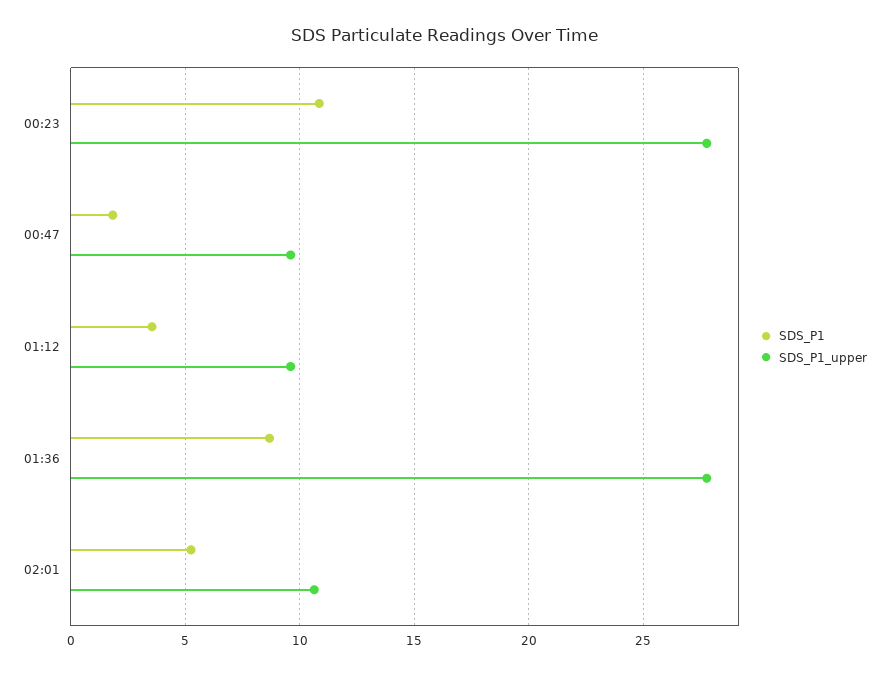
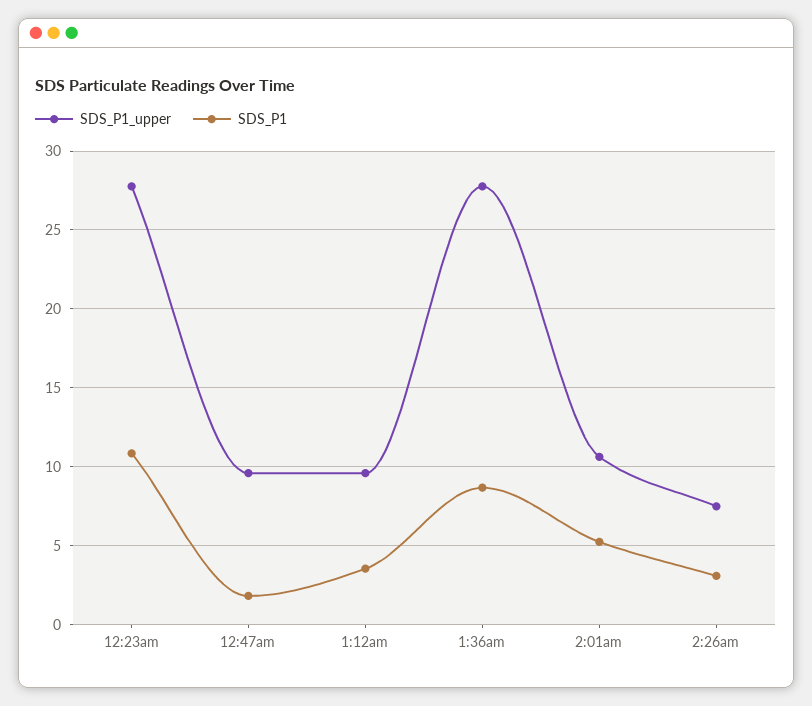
SDS_P1_upper, 2:26am: none -> 7.5
SDS_P1, 2:26am: none -> 3

